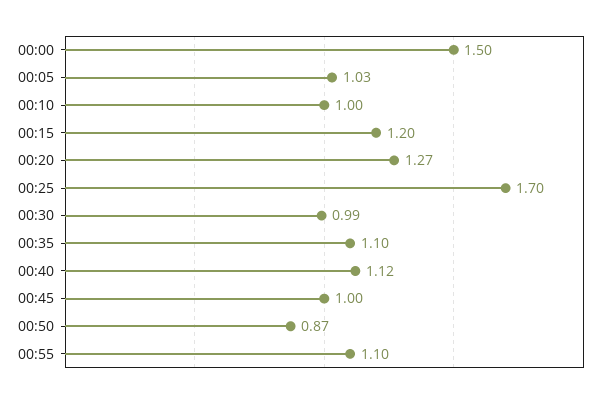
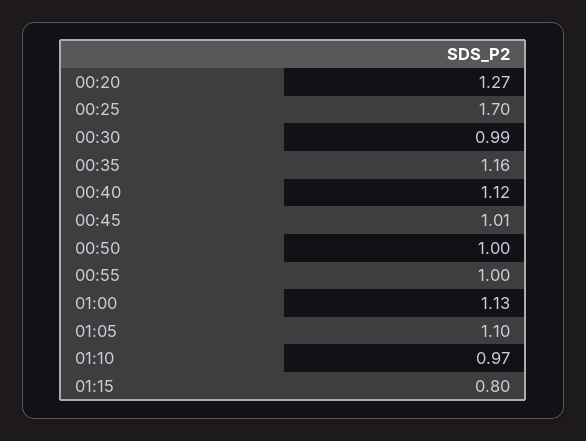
00:00: 1.5 -> none
00:05: 1.03 -> none
00:10: 1 -> none
00:15: 1.2 -> none
00:35: 1.1 -> 1.16
00:45: 1 -> 1.01
00:50: 0.87 -> 1
00:55: 1.1 -> 1
01:00: none -> 1.13
01:05: none -> 1.1
01:10: none -> 0.97
01:15: none -> 0.8

